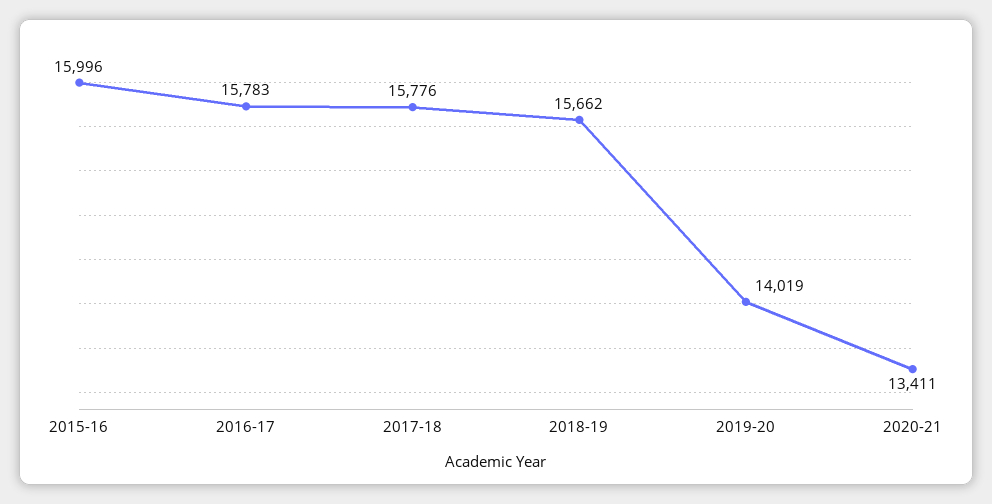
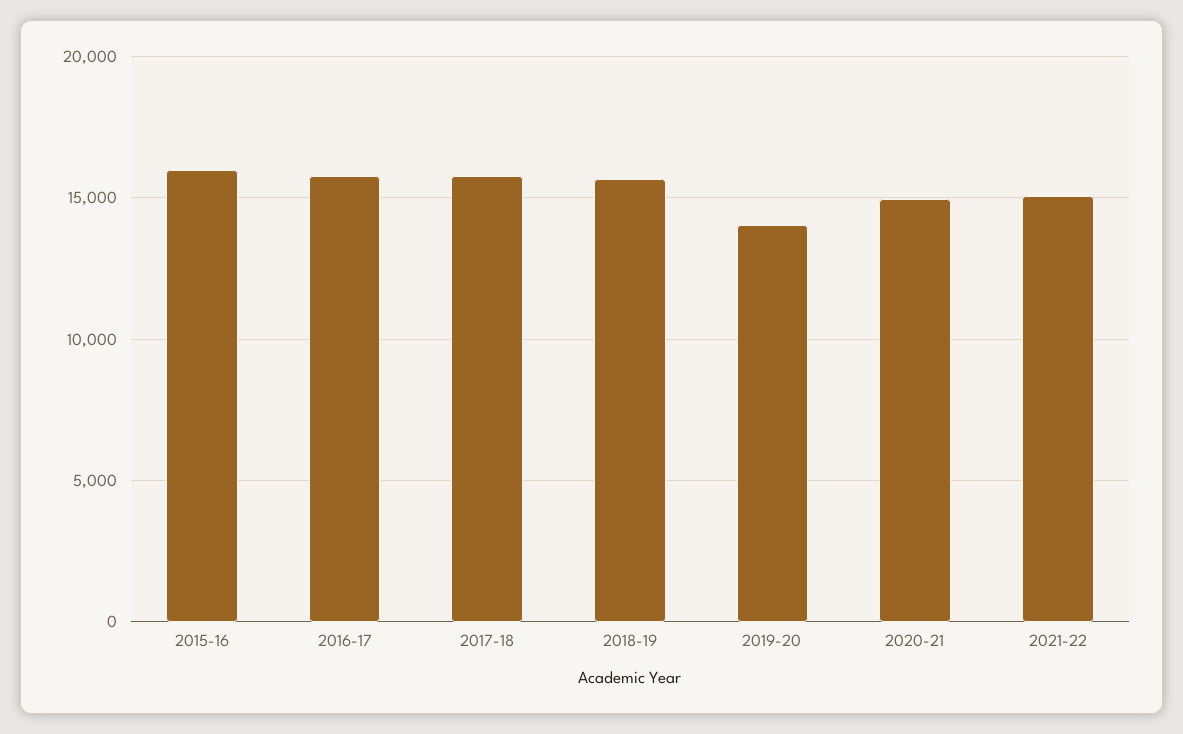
2020-21: 13411 -> 15000
2021-22: none -> 15000

